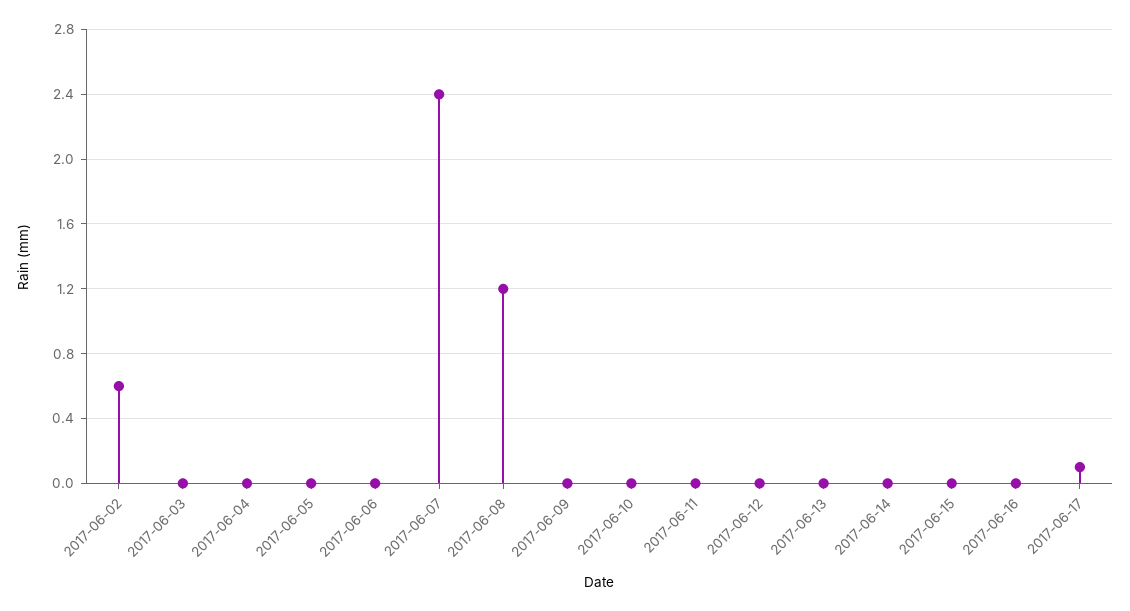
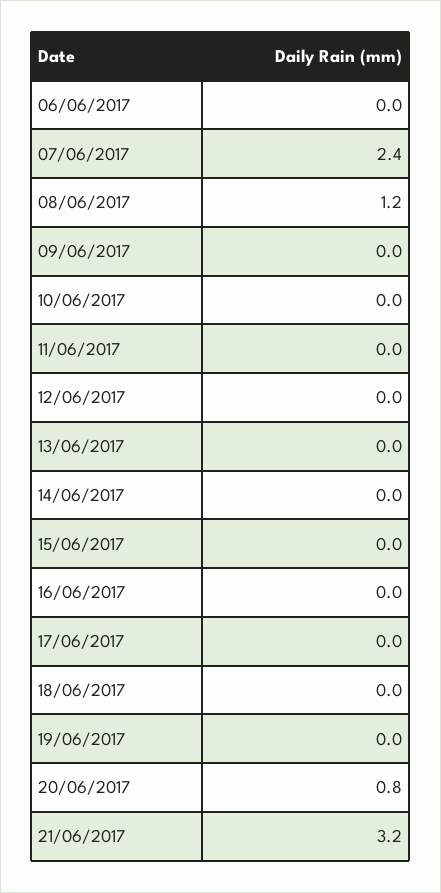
2017-06-02: 0.6 -> none
2017-06-03: 0 -> none
2017-06-04: 0 -> none
2017-06-05: 0 -> none
2017-06-17: 0.1 -> 0
18/06/2017: none -> 0
19/06/2017: none -> 0
20/06/2017: none -> 0.8
21/06/2017: none -> 3.2

